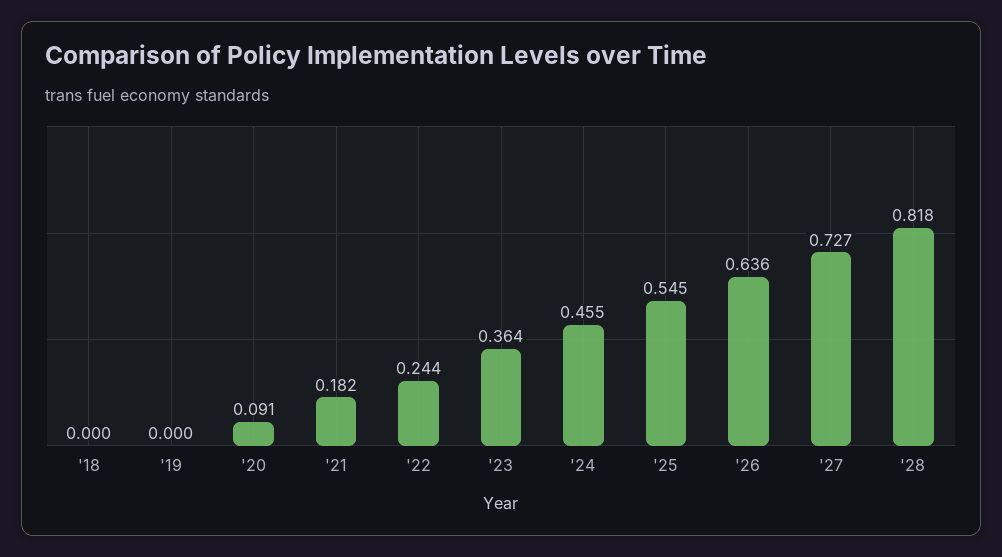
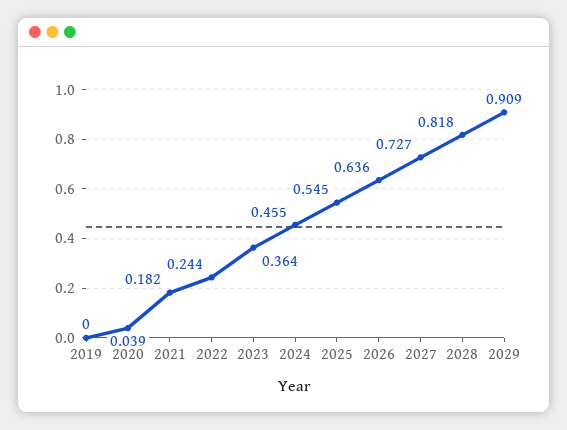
'18: 0 -> none
'20: 0.091 -> 0.039
2029: none -> 0.909

